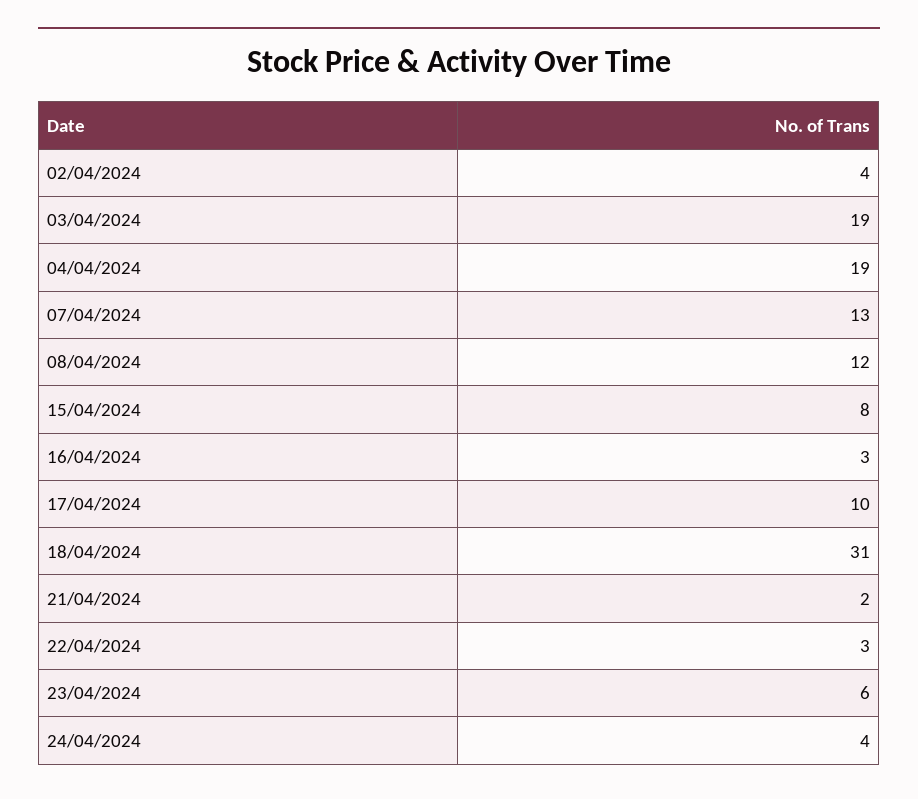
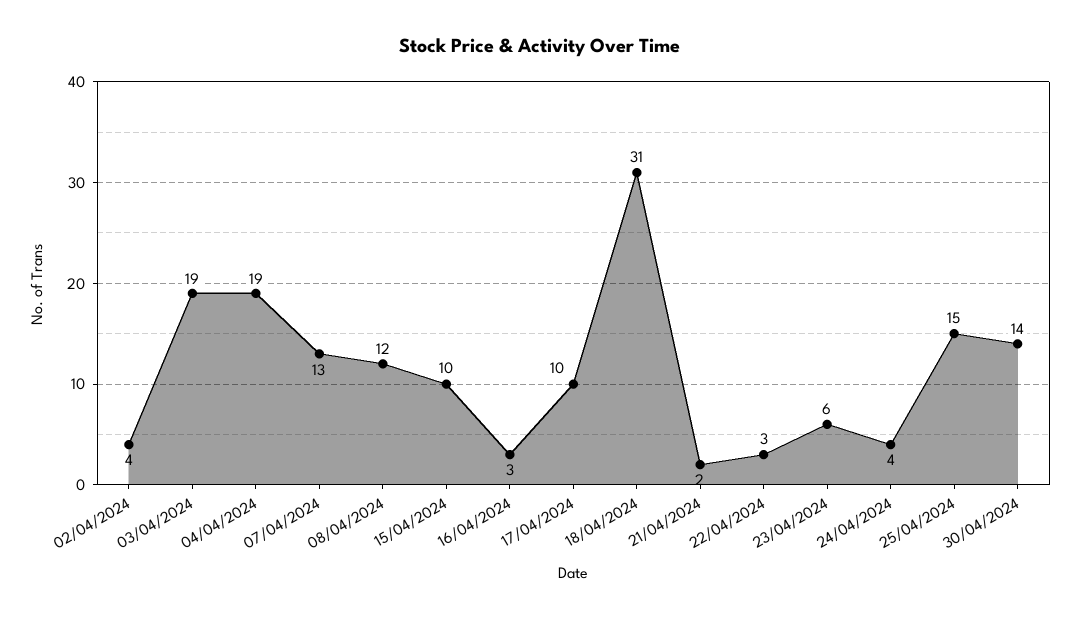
15/04/2024: 8 -> 10
25/04/2024: none -> 15
30/04/2024: none -> 14

